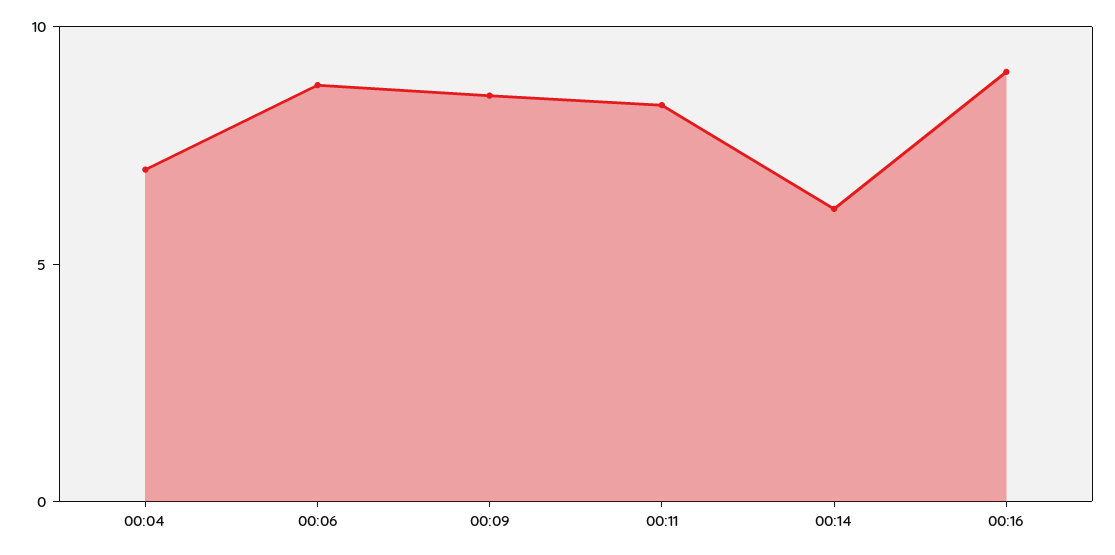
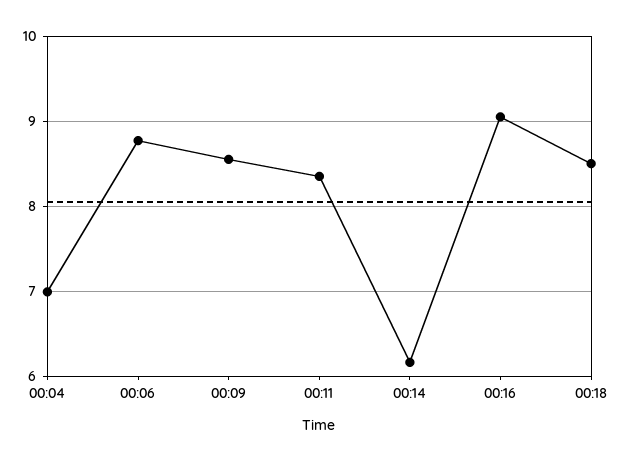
00:18: none -> 8.5

